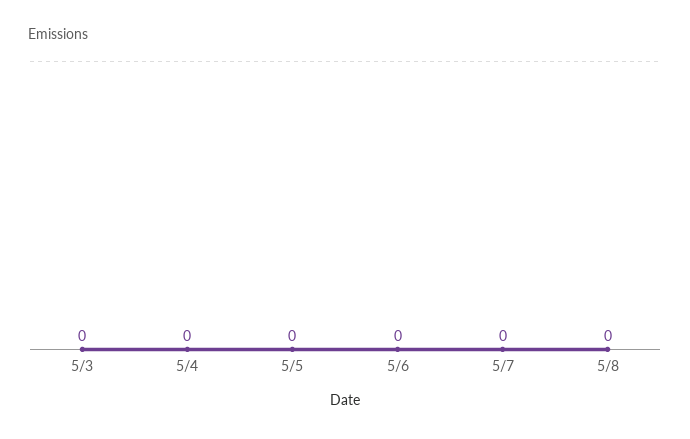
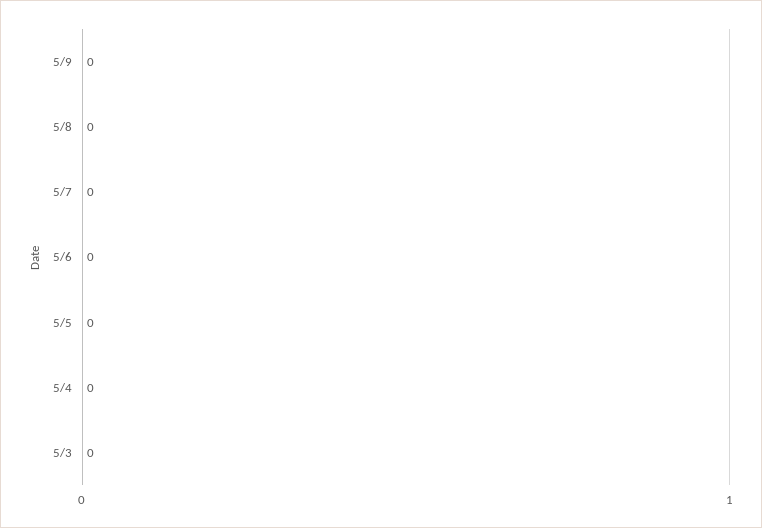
5/9: none -> 0

